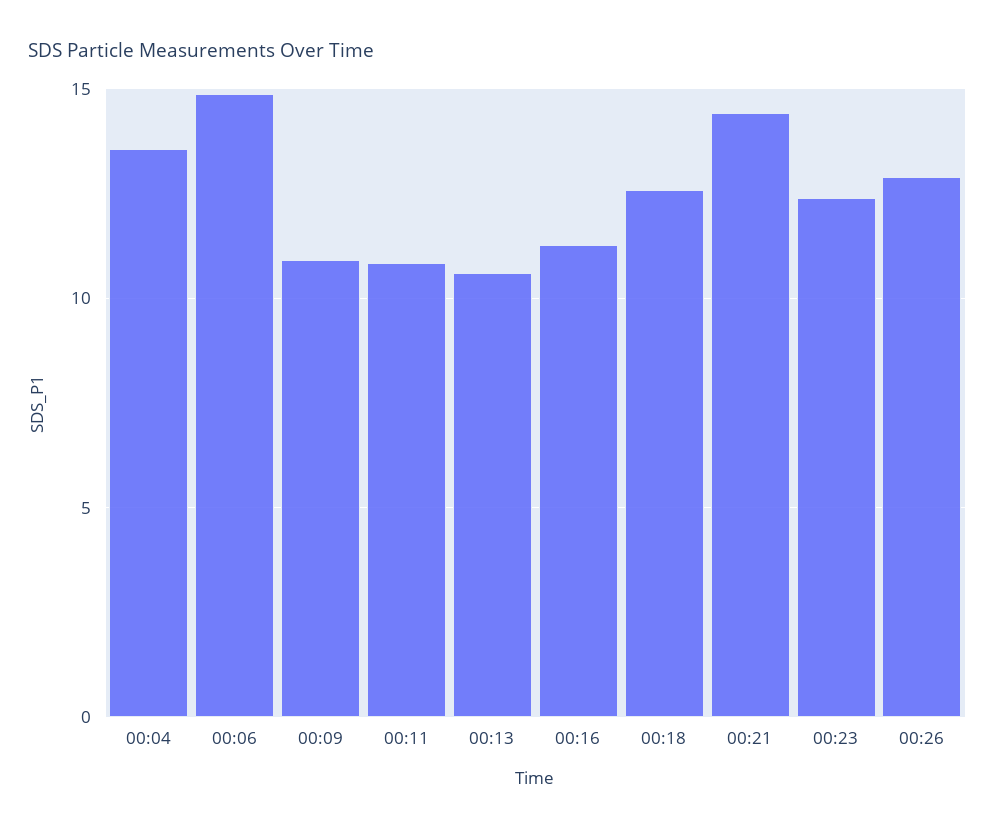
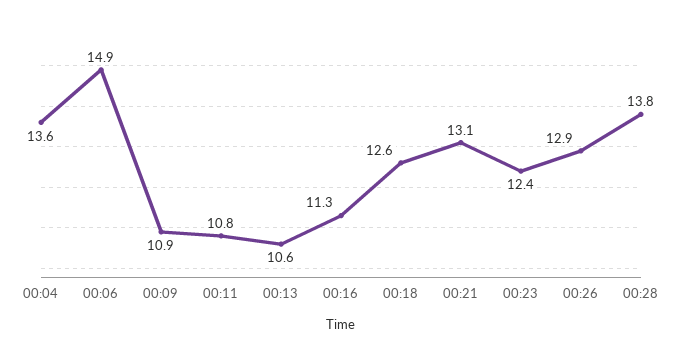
00:21: 14.5 -> 13.1
00:28: none -> 13.8

